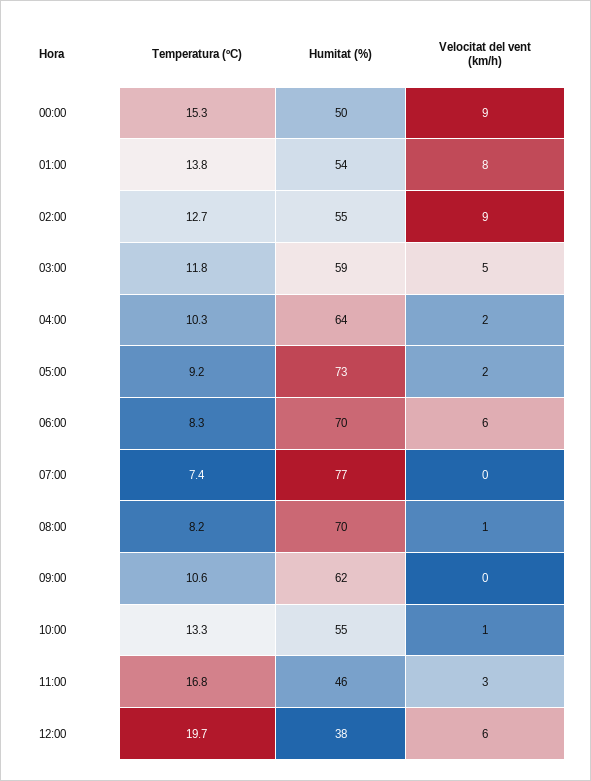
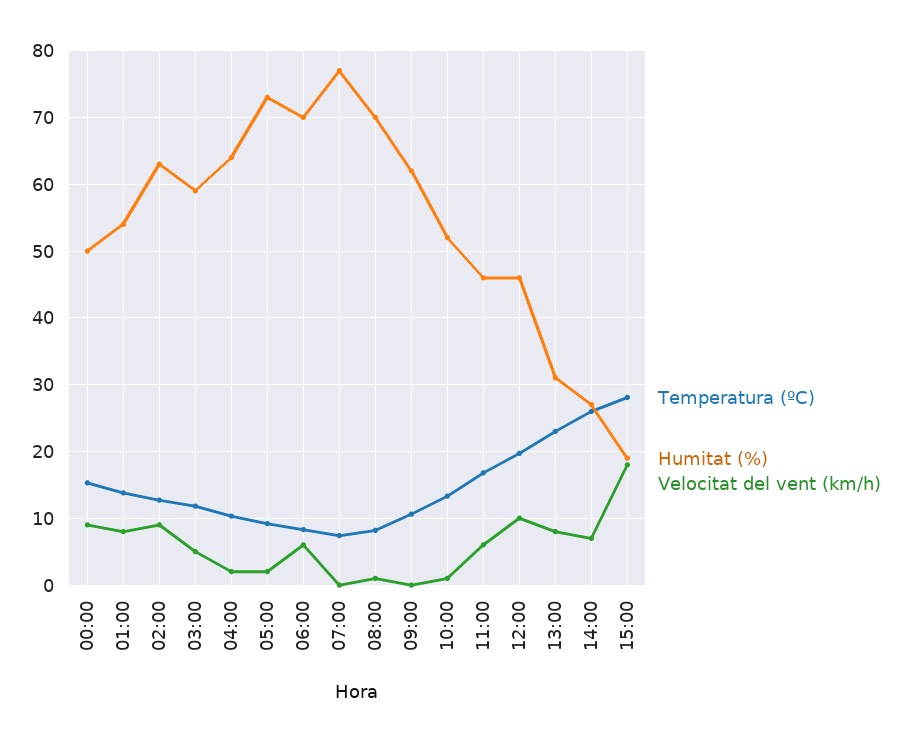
Humitat (%), 02:00: 55 -> 63
Humitat (%), 10:00: 55 -> 52
Velocitat del vent (km/h), 11:00: 3 -> 6
Humitat (%), 12:00: 38 -> 46
Velocitat del vent (km/h), 12:00: 6 -> 10
Temperatura (ºC), 13:00: none -> 23
Humitat (%), 13:00: none -> 31
Velocitat del vent (km/h), 13:00: none -> 8
Temperatura (ºC), 14:00: none -> 26
Humitat (%), 14:00: none -> 27
Velocitat del vent (km/h), 14:00: none -> 7
Temperatura (ºC), 15:00: none -> 28
Humitat (%), 15:00: none -> 19
Velocitat del vent (km/h), 15:00: none -> 18

